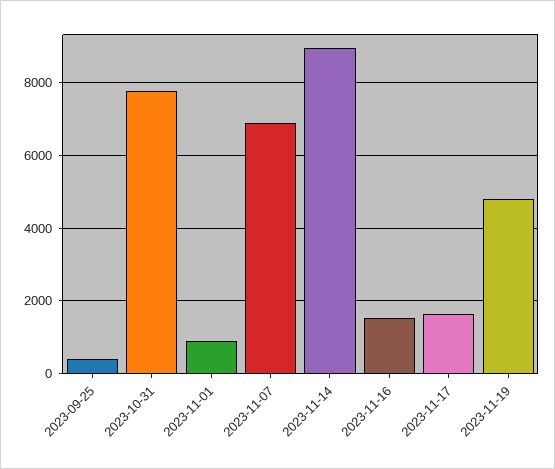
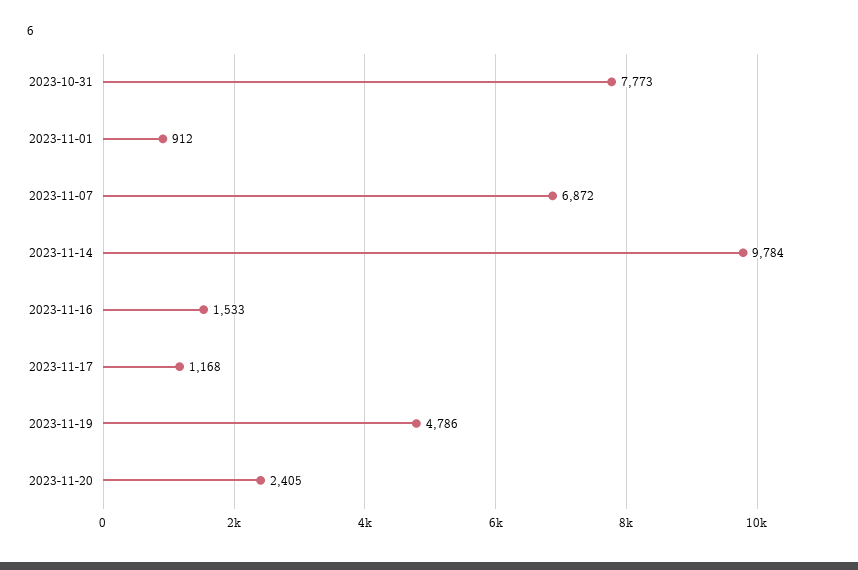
2023-09-25: 400 -> none
2023-11-14: 9000 -> 9784
2023-11-17: 1600 -> 1168
2023-11-20: none -> 2405

